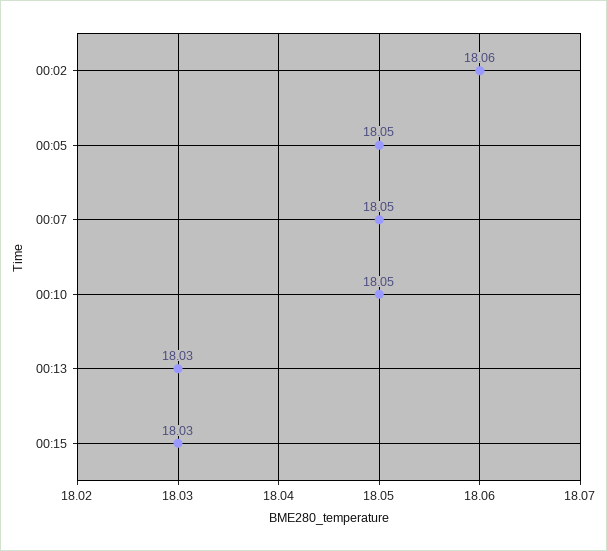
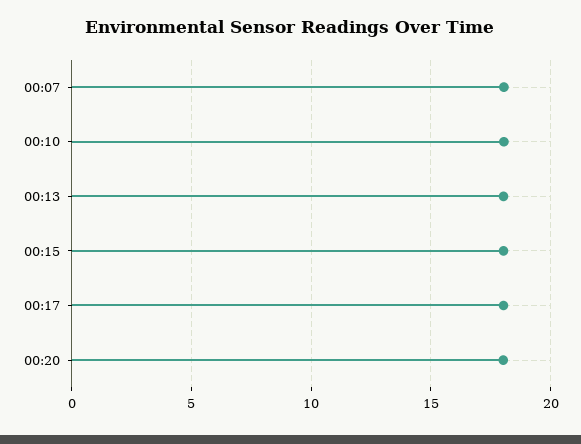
00:02: 18.06 -> none
00:05: 18.05 -> none
00:17: none -> 18
00:20: none -> 18

